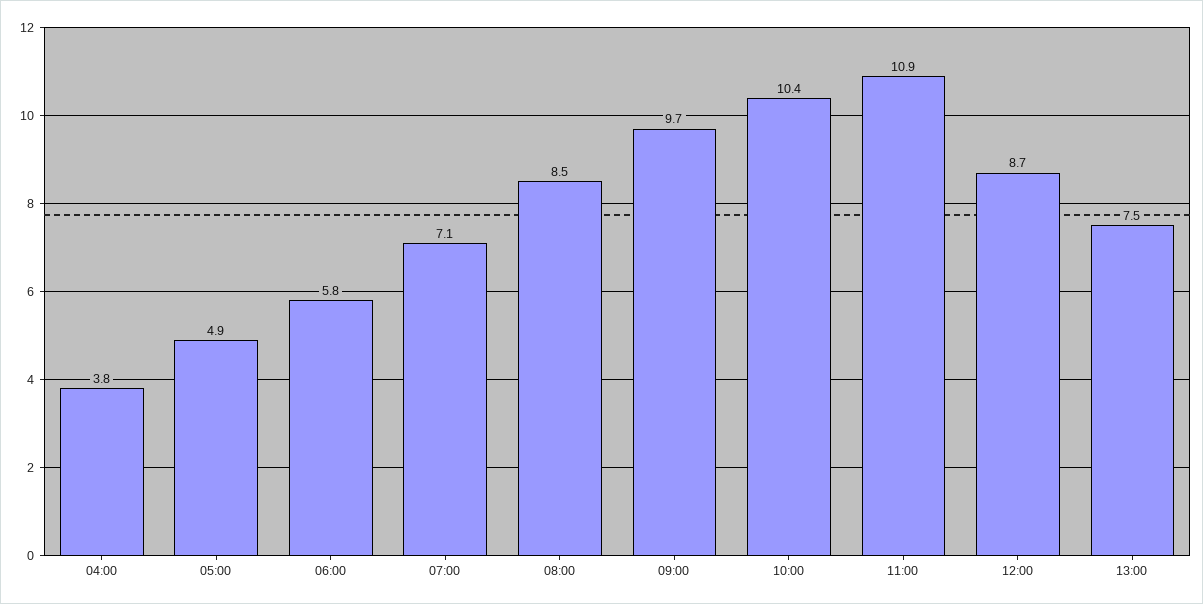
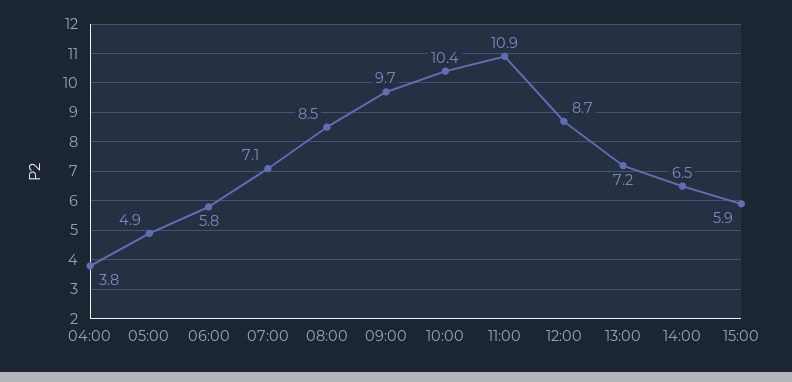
13:00: 7.5 -> 7.2
14:00: none -> 6.5
15:00: none -> 5.9

